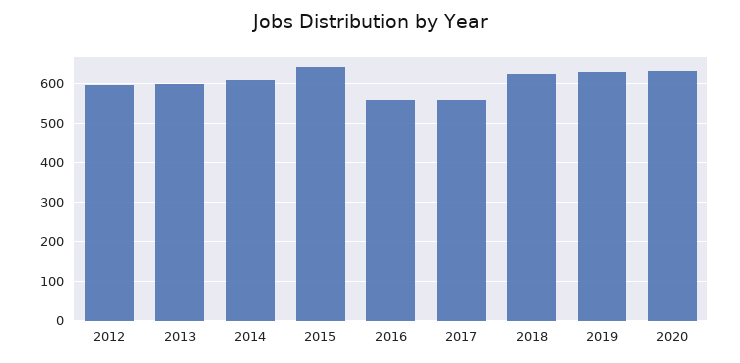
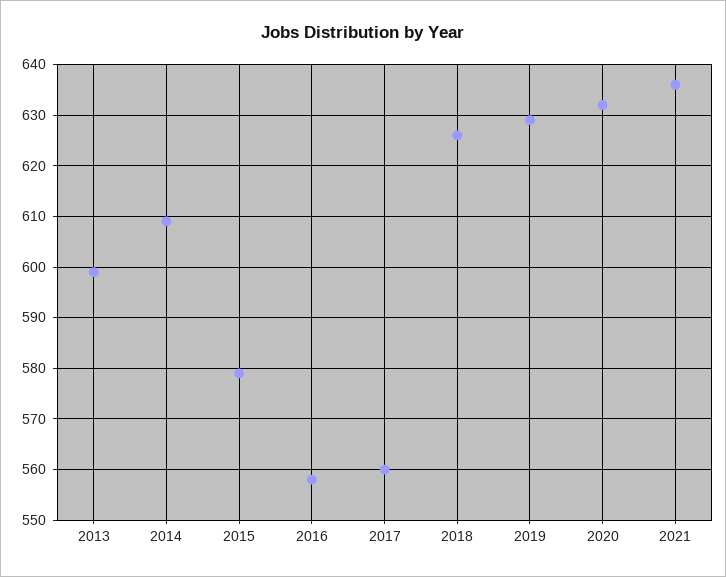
2012: 600 -> none
2015: 640 -> 580
2021: none -> 635

